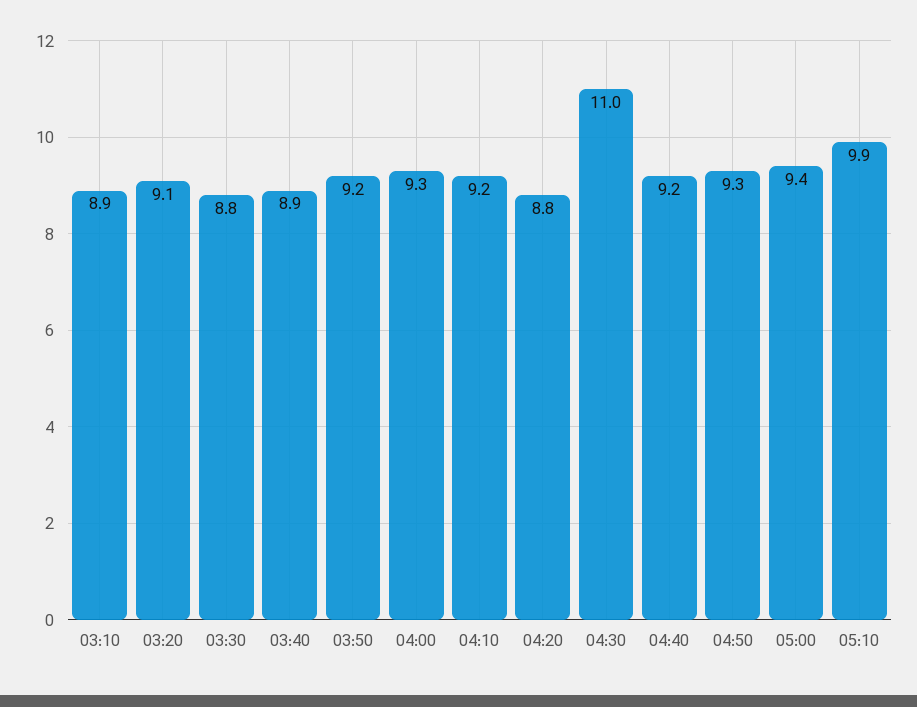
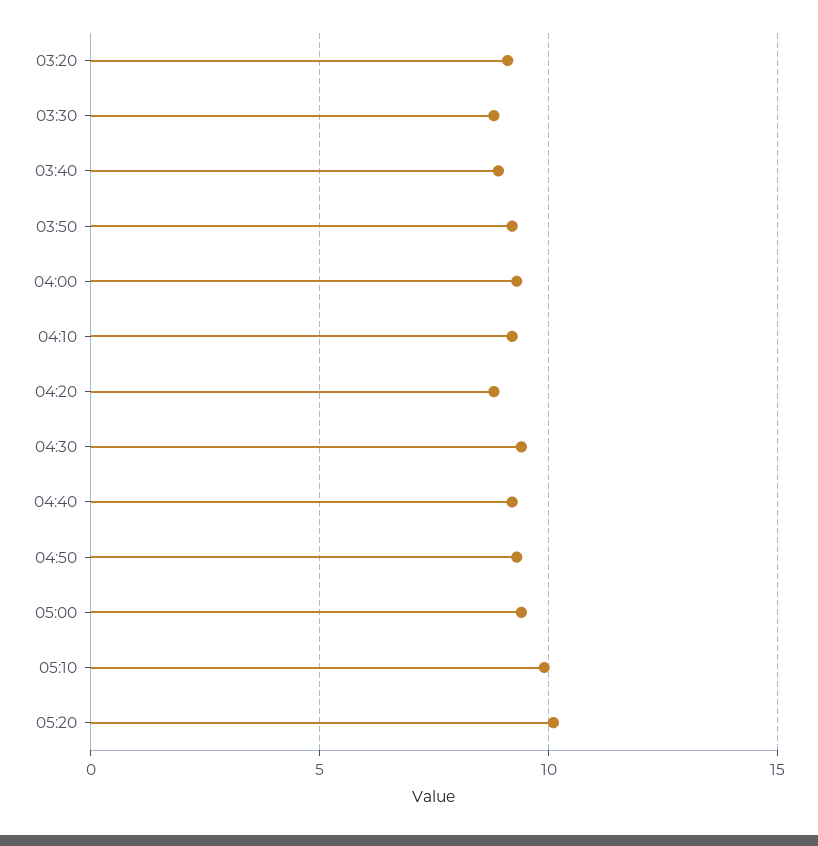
03:10: 8.9 -> none
04:30: 11 -> 9.5
05:20: none -> 10

